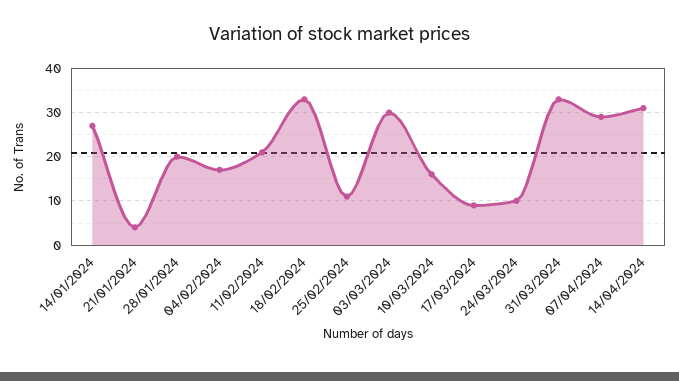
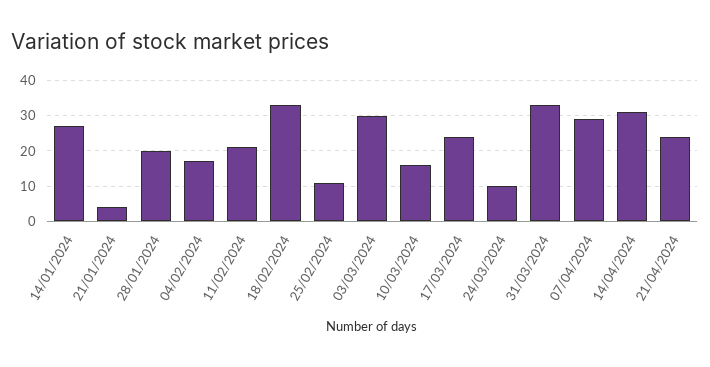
17/03/2024: 10 -> 25
21/04/2024: none -> 25

